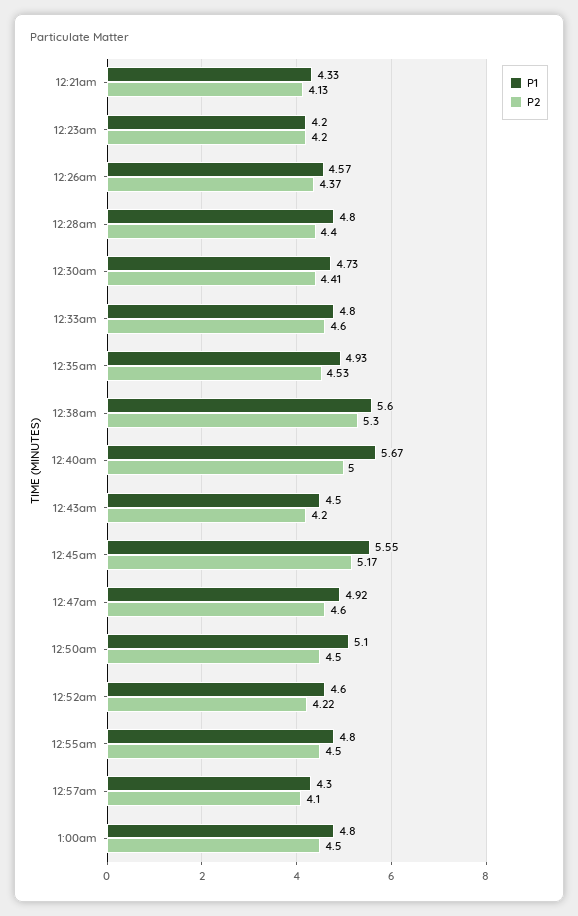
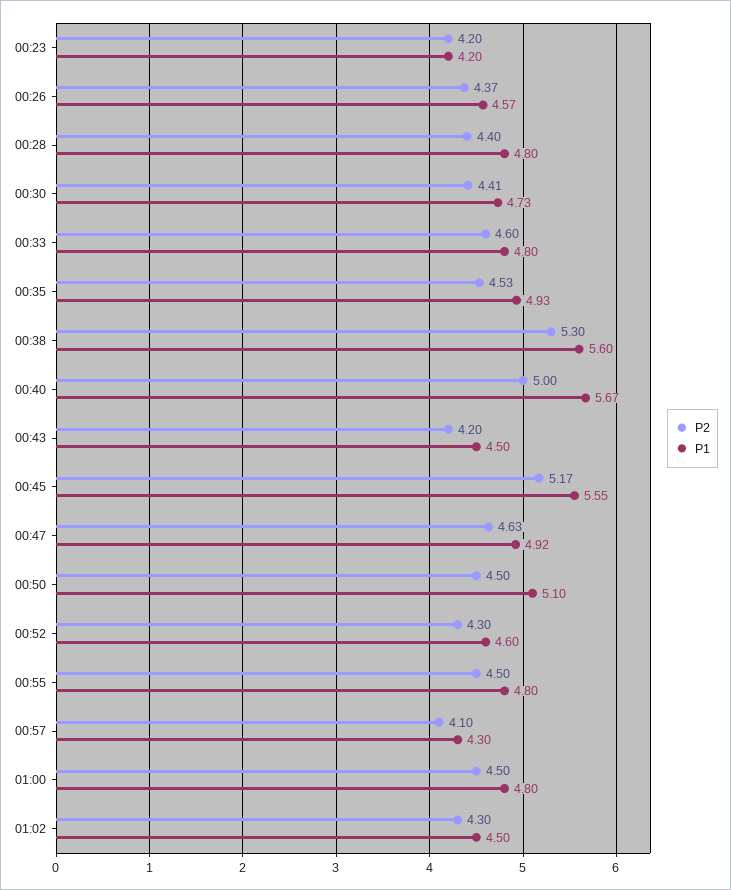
P1, 12:21am: 4.33 -> none
P2, 12:21am: 4.13 -> none
P2, 12:47am: 4.6 -> 4.63
P2, 12:52am: 4.22 -> 4.3
P2, 01:02: none -> 4.3
P1, 01:02: none -> 4.5

